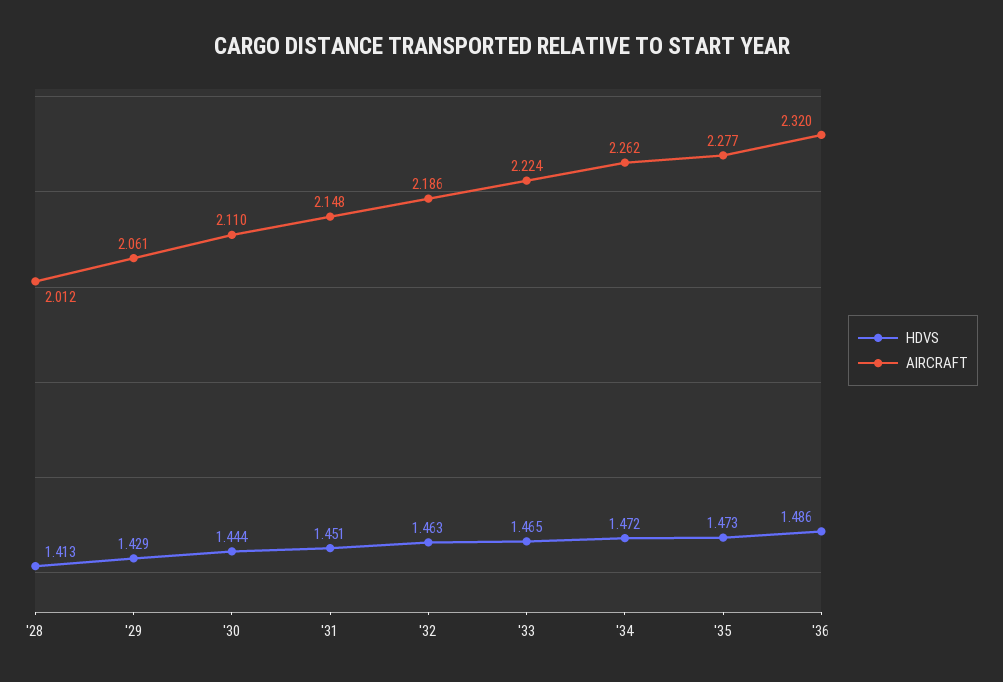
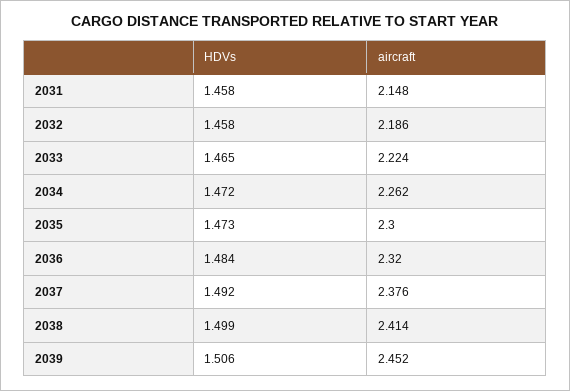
HDVS, '28: 1.413 -> none
AIRCRAFT, '28: 2.012 -> none
HDVS, '29: 1.429 -> none
AIRCRAFT, '29: 2.061 -> none
HDVS, '30: 1.444 -> none
AIRCRAFT, '30: 2.11 -> none
HDVS, '31: 1.451 -> 1.458
HDVS, '32: 1.463 -> 1.458
AIRCRAFT, '35: 2.277 -> 2.3
HDVS, '36: 1.486 -> 1.484
HDVS, 2037: none -> 1.492
AIRCRAFT, 2037: none -> 2.376
HDVS, 2038: none -> 1.499
AIRCRAFT, 2038: none -> 2.414
HDVS, 2039: none -> 1.506
AIRCRAFT, 2039: none -> 2.452

